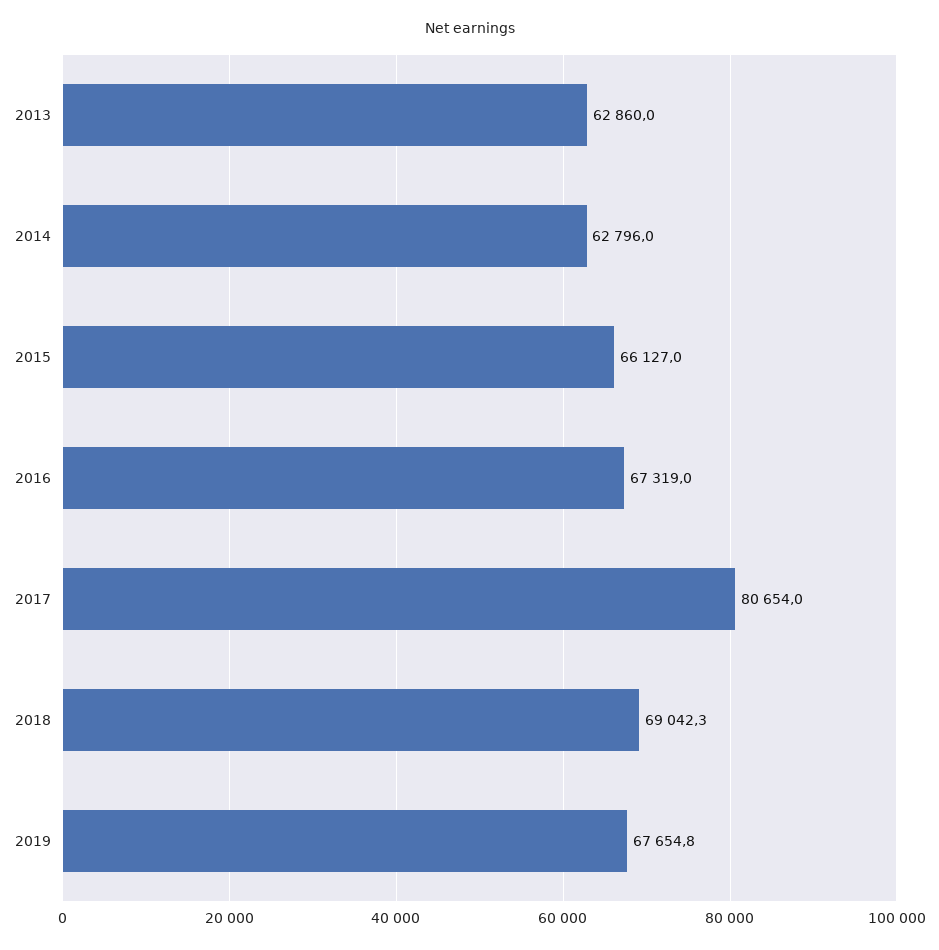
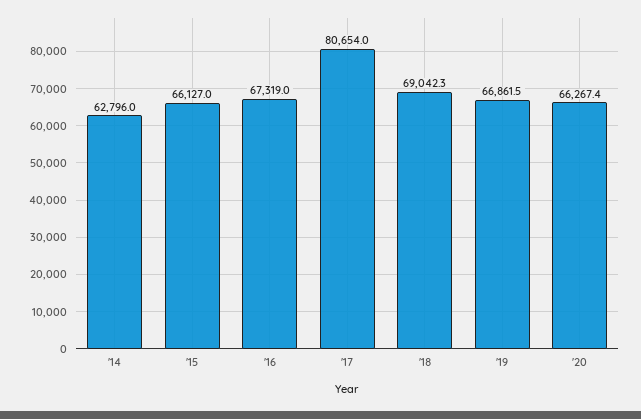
2013: 62860 -> none
2019: 67654.8 -> 66861.5
'20: none -> 66267.4

